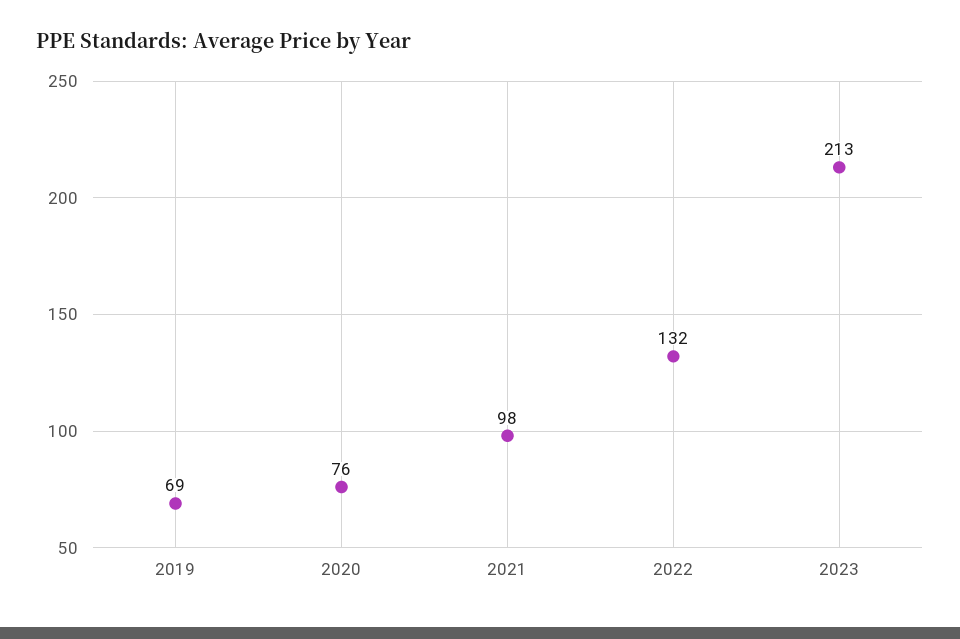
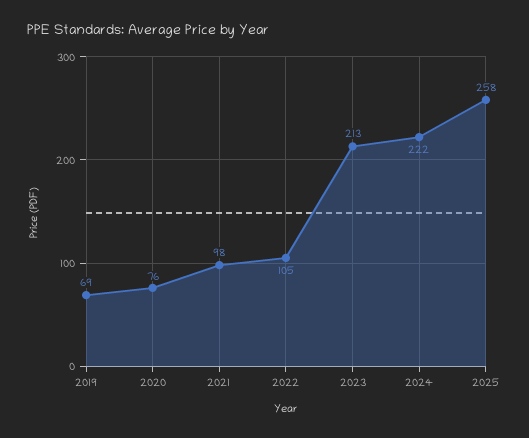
2022: 132 -> 105
2024: none -> 222
2025: none -> 258

